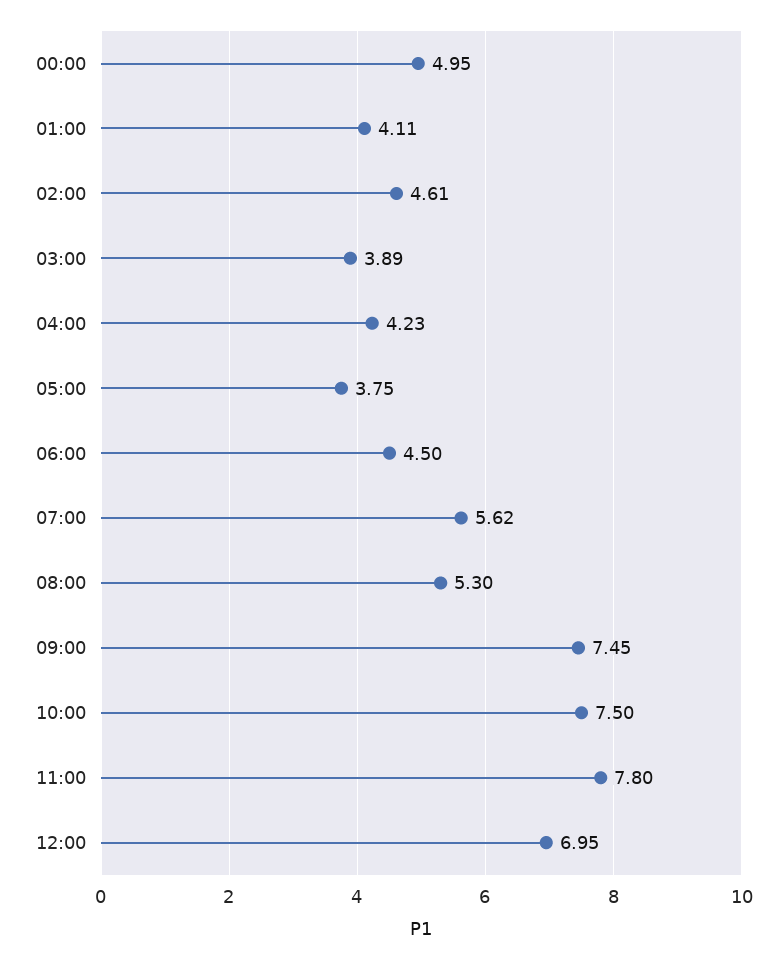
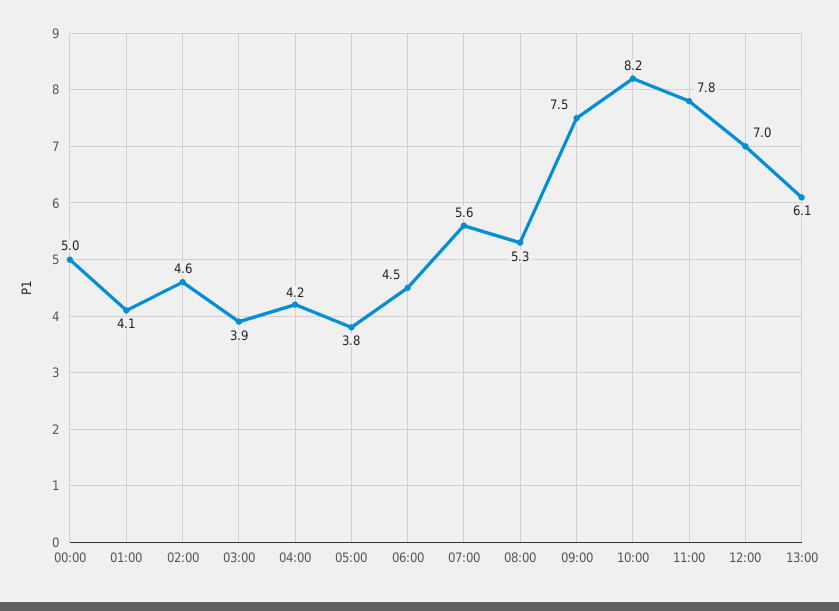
10:00: 7.5 -> 8.2
13:00: none -> 6.1

